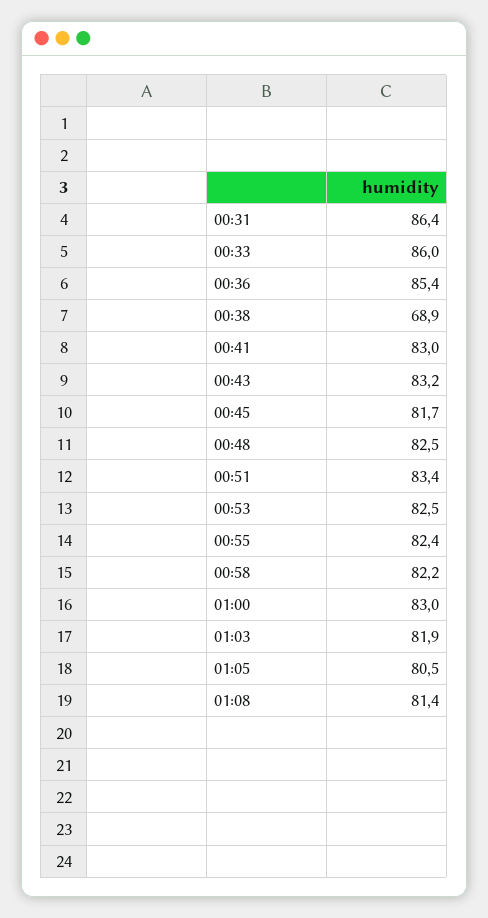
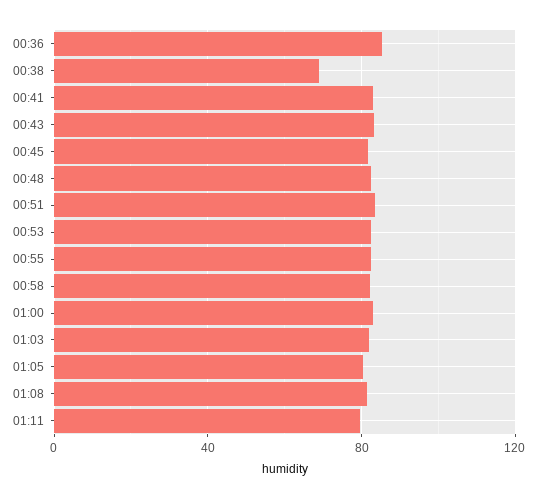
00:31: 86.4 -> none
00:33: 86 -> none
01:11: none -> 80

